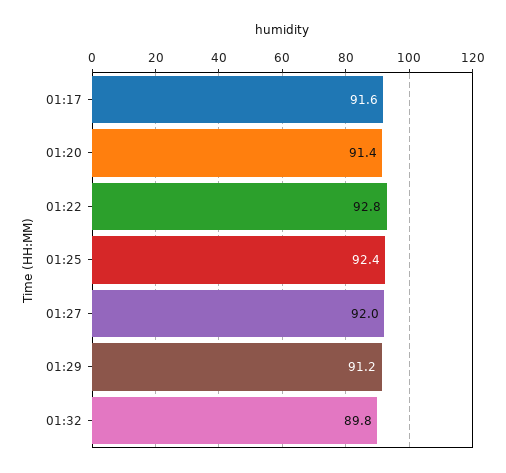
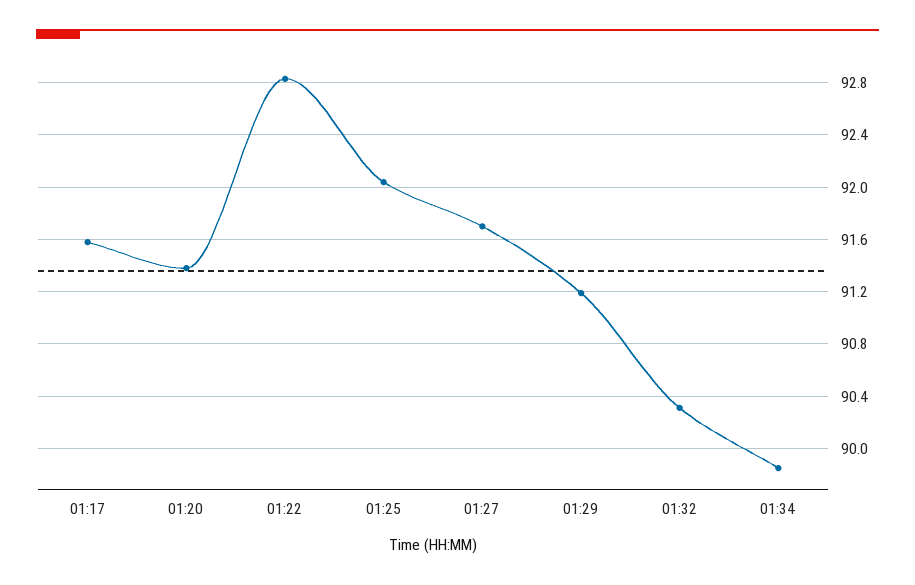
01:25: 92.4 -> 92.05
01:27: 92 -> 91.7
01:32: 89.8 -> 90.3
01:34: none -> 89.85

